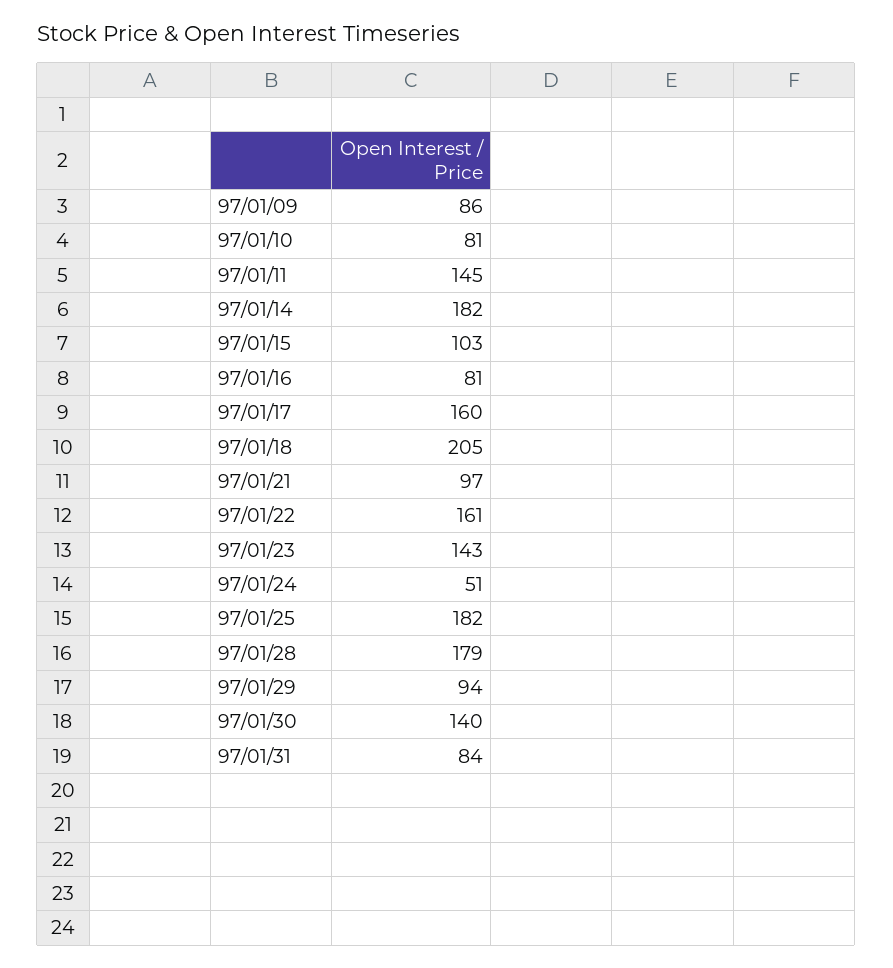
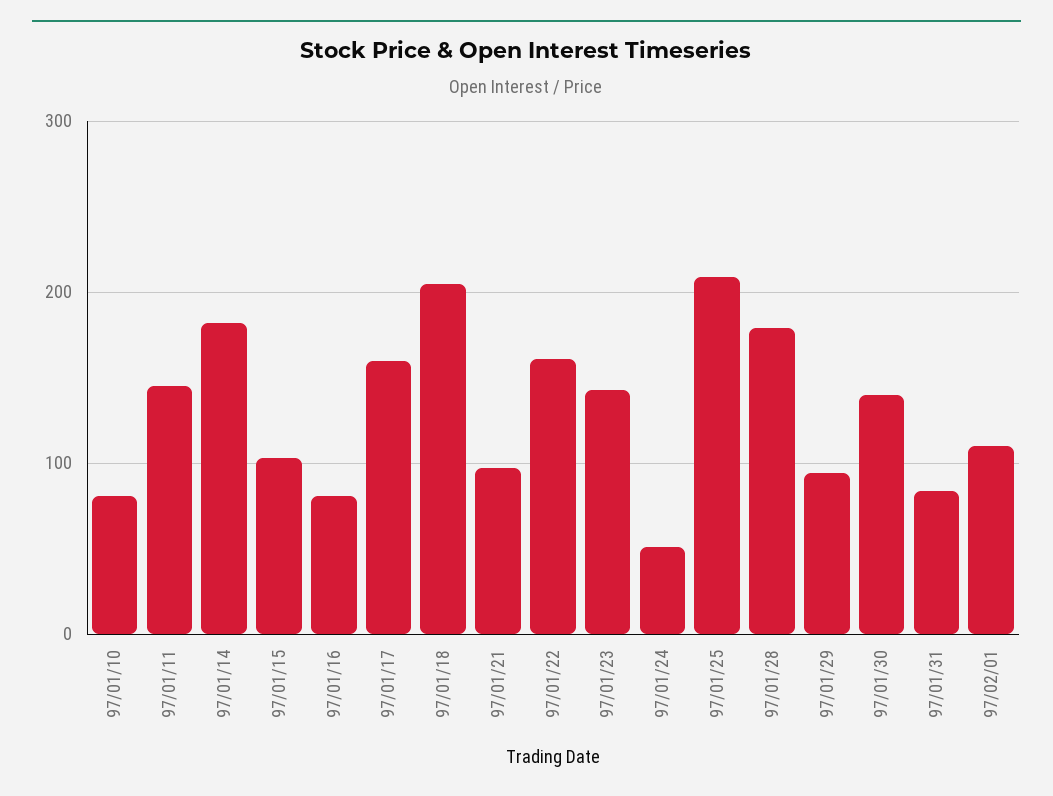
97/01/09: 86 -> none
97/01/25: 182 -> 210
97/02/01: none -> 110

